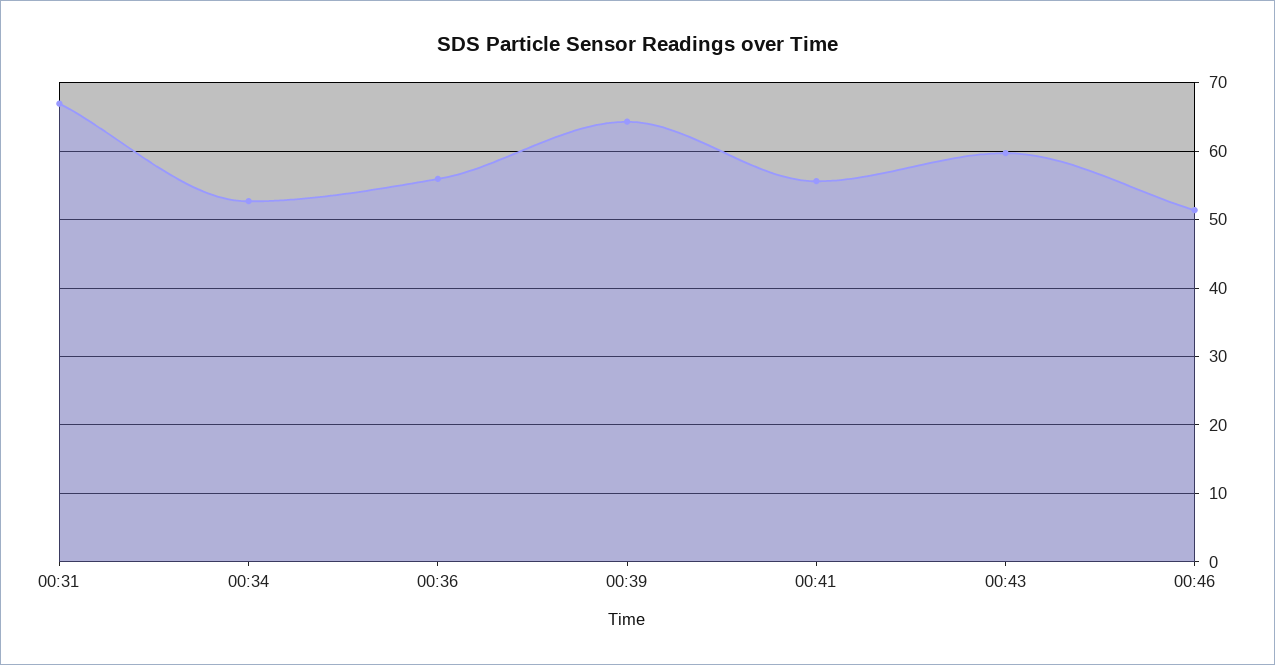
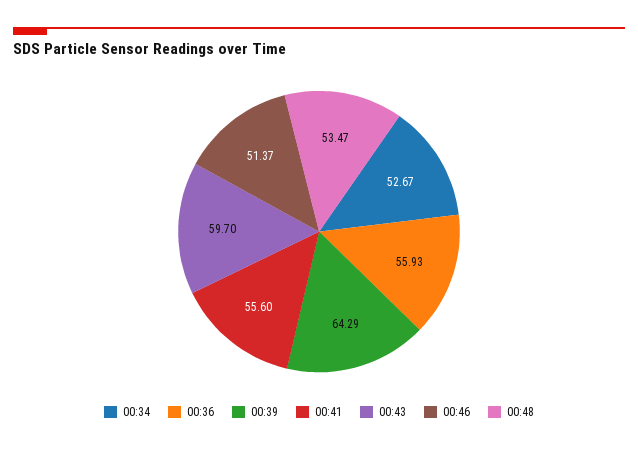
00:31: 67 -> none
00:48: none -> 53.47

